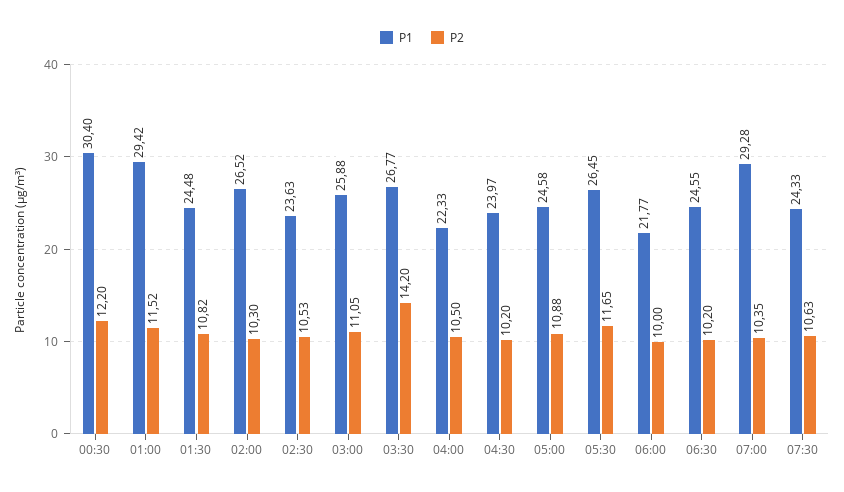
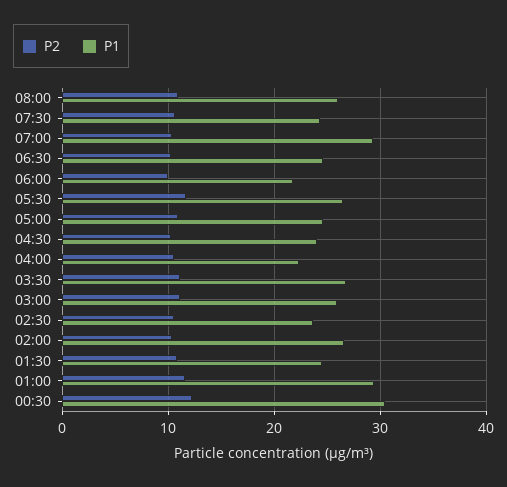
P2, 03:30: 14.2 -> 11
P2, 08:00: none -> 11
P1, 08:00: none -> 26

